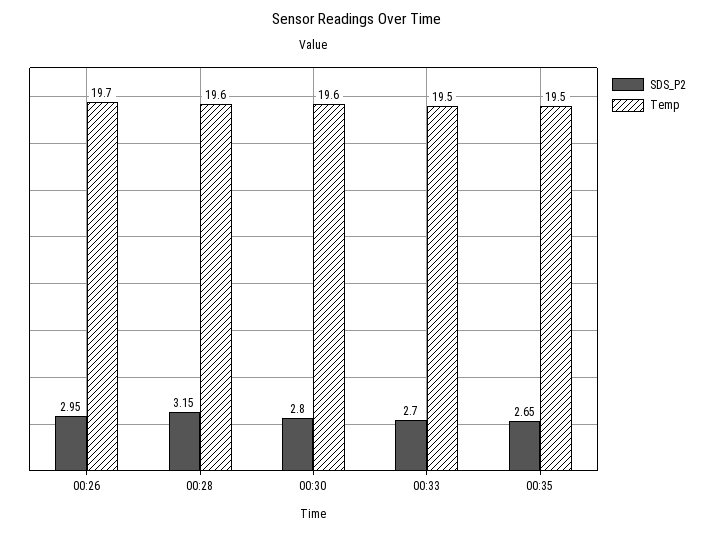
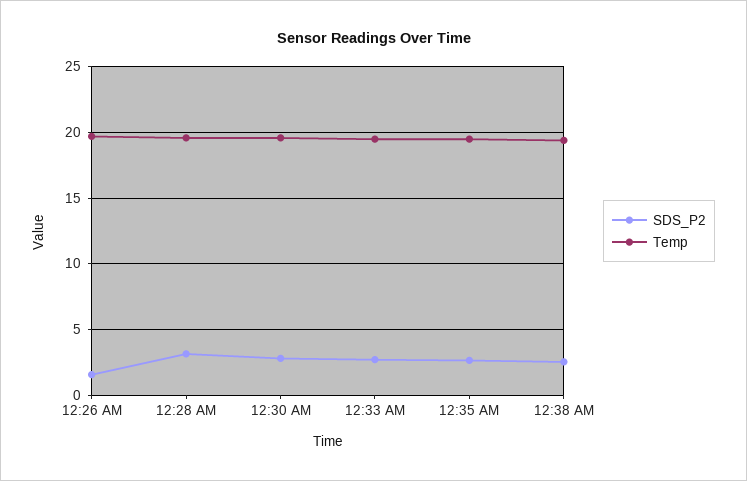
SDS_P2, 00:26: 2.95 -> 1.5
SDS_P2, 12:38 AM: none -> 2.5
Temp, 12:38 AM: none -> 19.5

